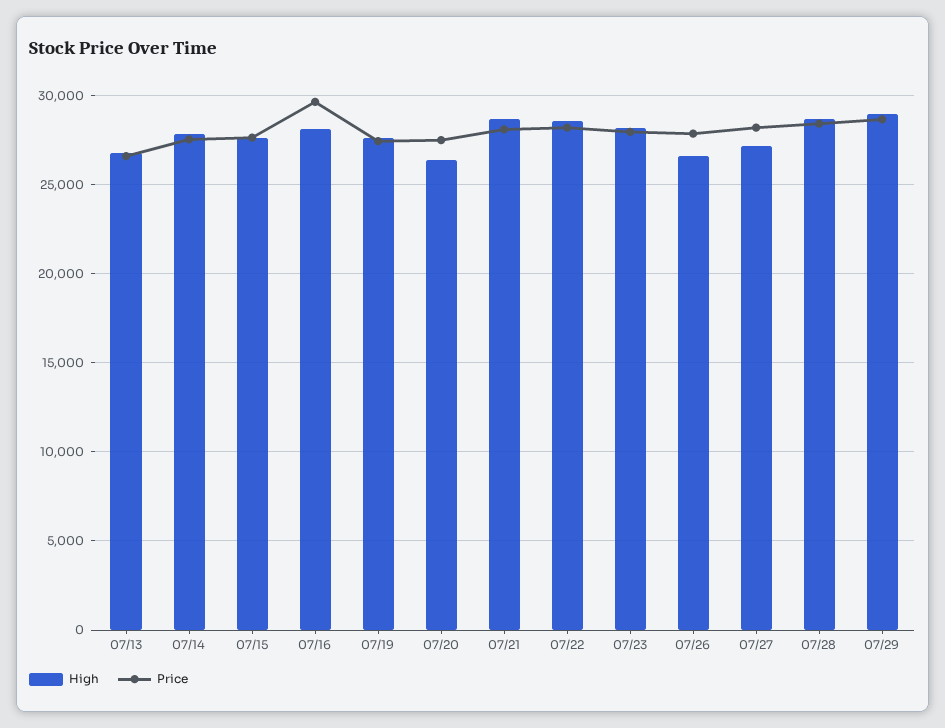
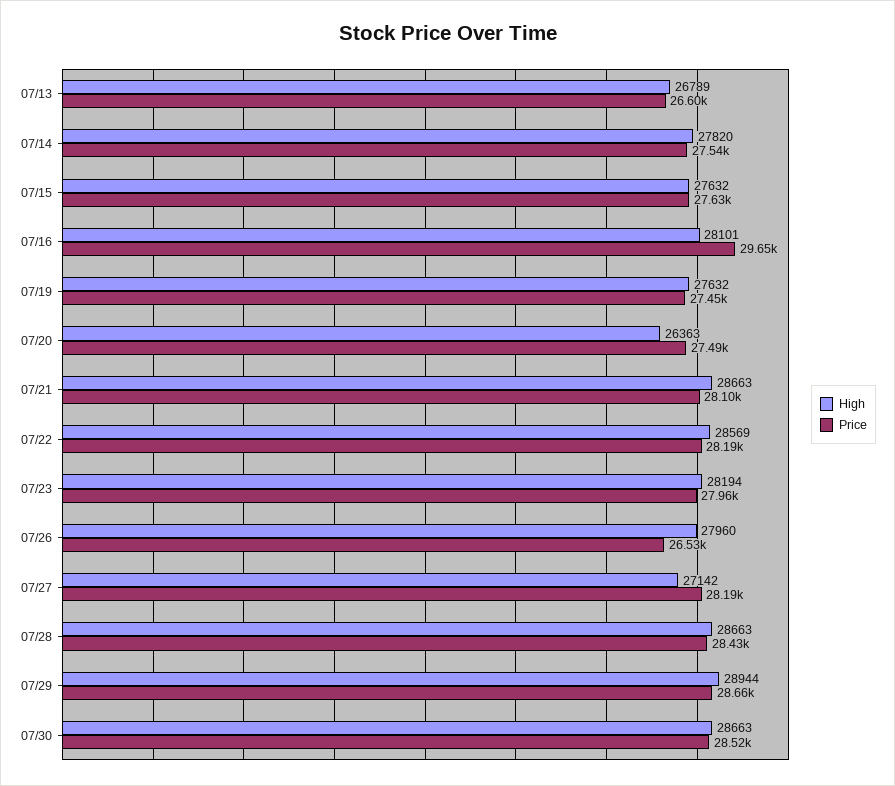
High, 07/26: 26500 -> 27960
Price, 07/26: 28000 -> 26530
High, 07/30: none -> 28663
Price, 07/30: none -> 28520

